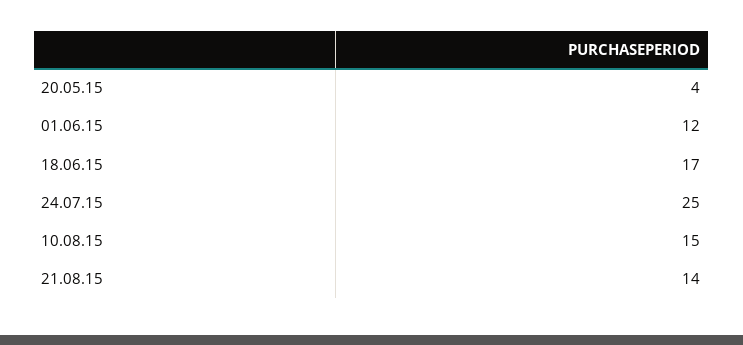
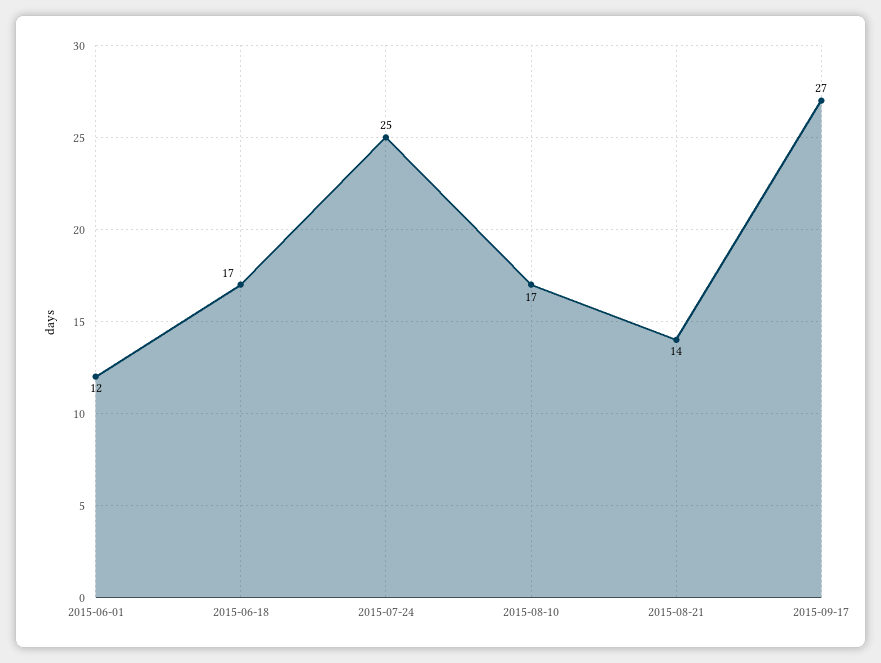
20.05.15: 4 -> none
10.08.15: 15 -> 17
2015-09-17: none -> 27

